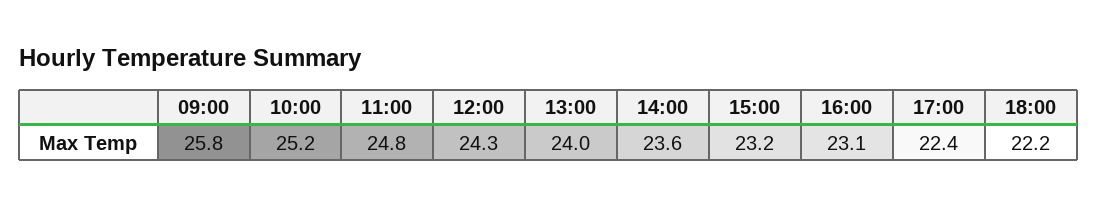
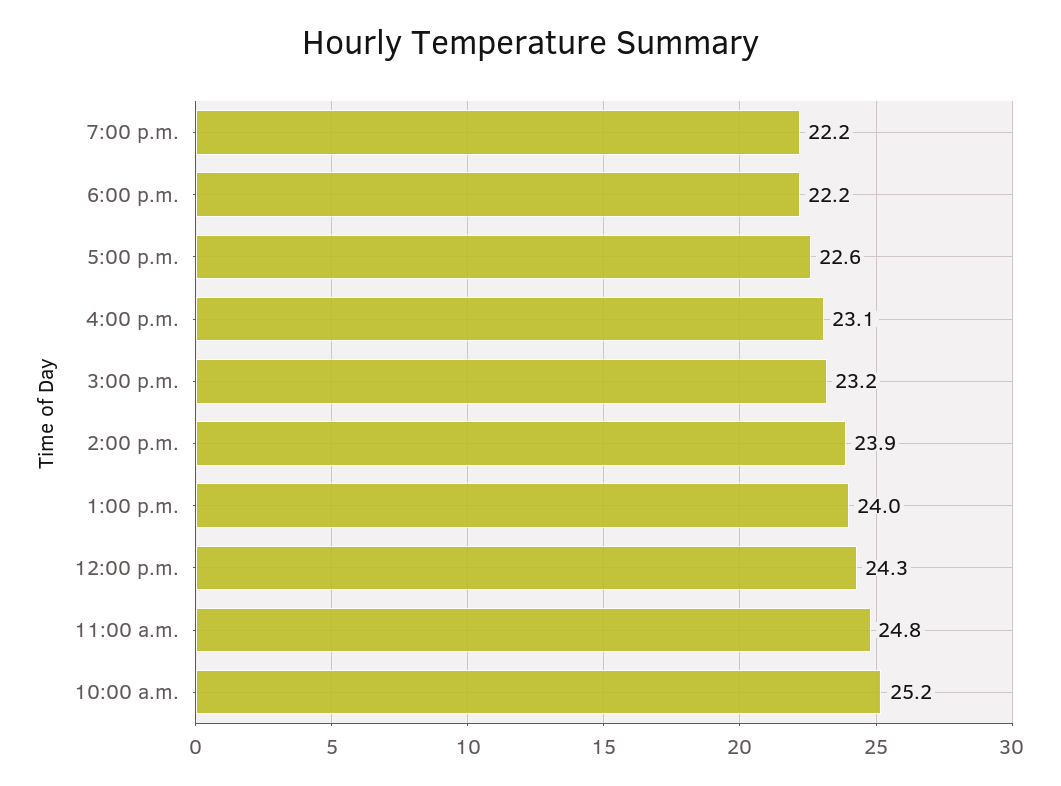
09:00: 25.8 -> none
14:00: 23.6 -> 23.9
17:00: 22.4 -> 22.6
7:00 p.m.: none -> 22.2

